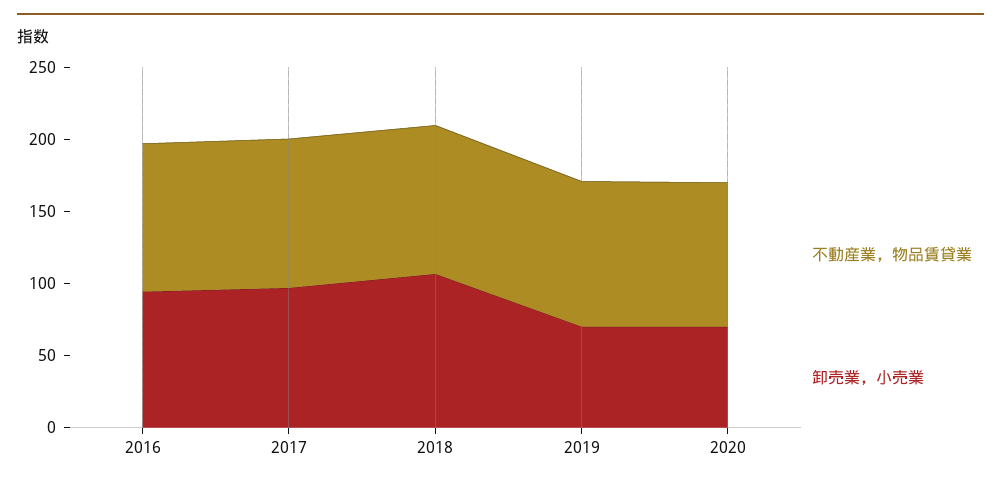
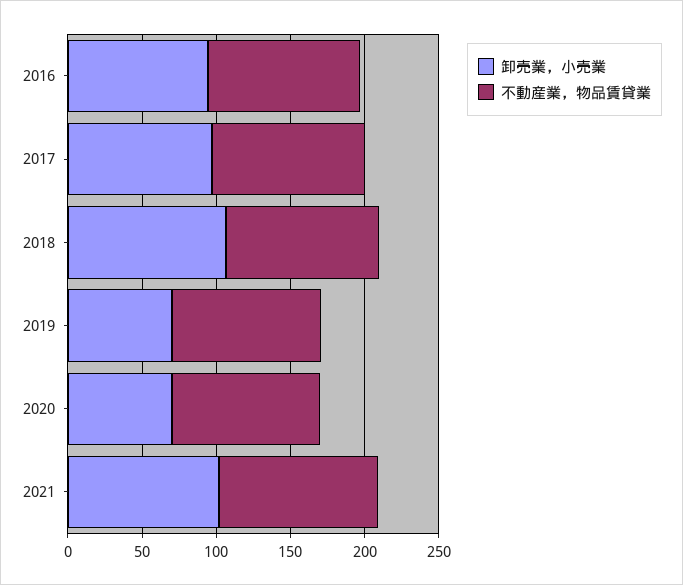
卸売業，小売業, 2021: none -> 100
不動産業，物品賃貸業, 2021: none -> 110

